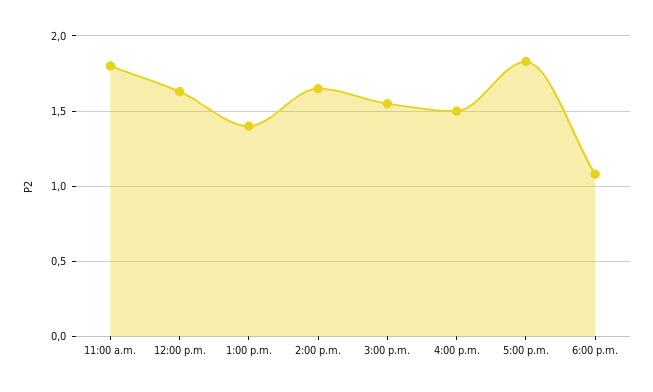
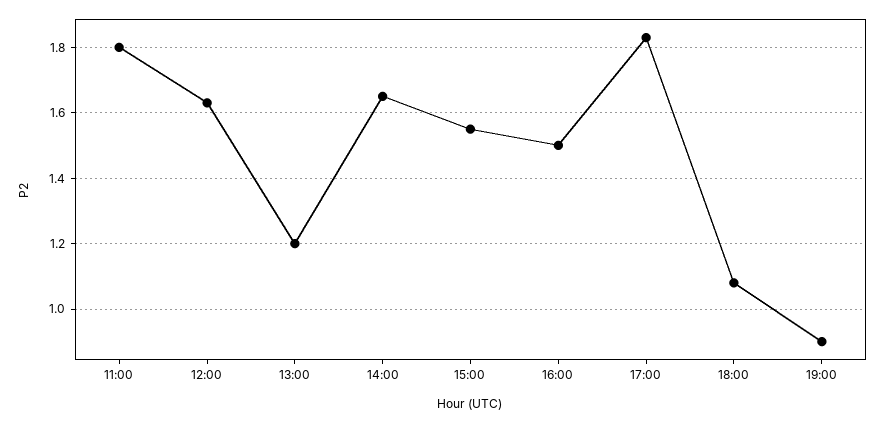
1:00 p.m.: 1.4 -> 1.2
19:00: none -> 0.9

